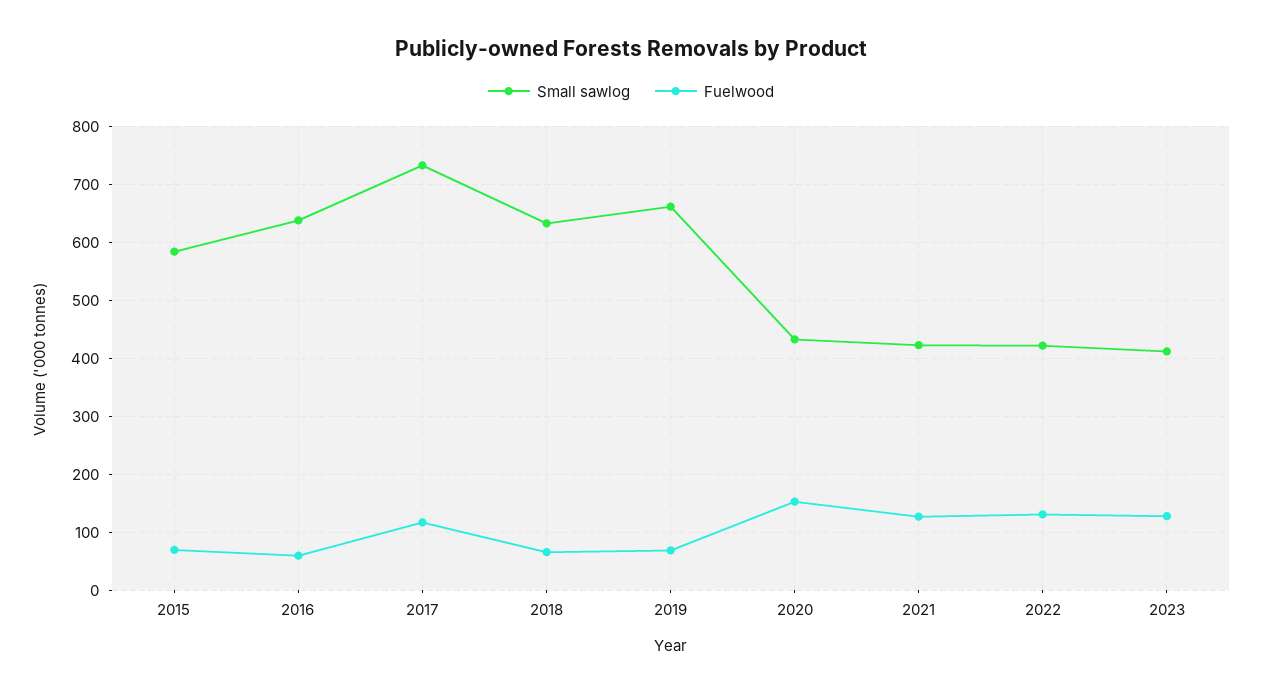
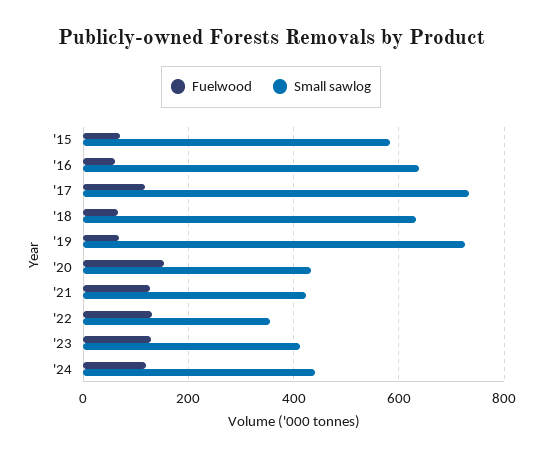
Small sawlog, 2019: 660 -> 720
Small sawlog, 2022: 420 -> 360
Fuelwood, '24: none -> 120
Small sawlog, '24: none -> 440

